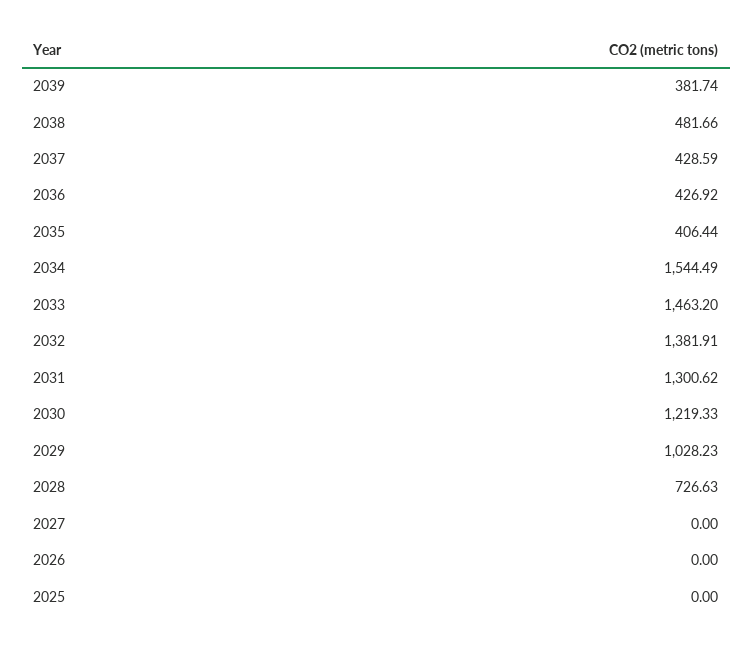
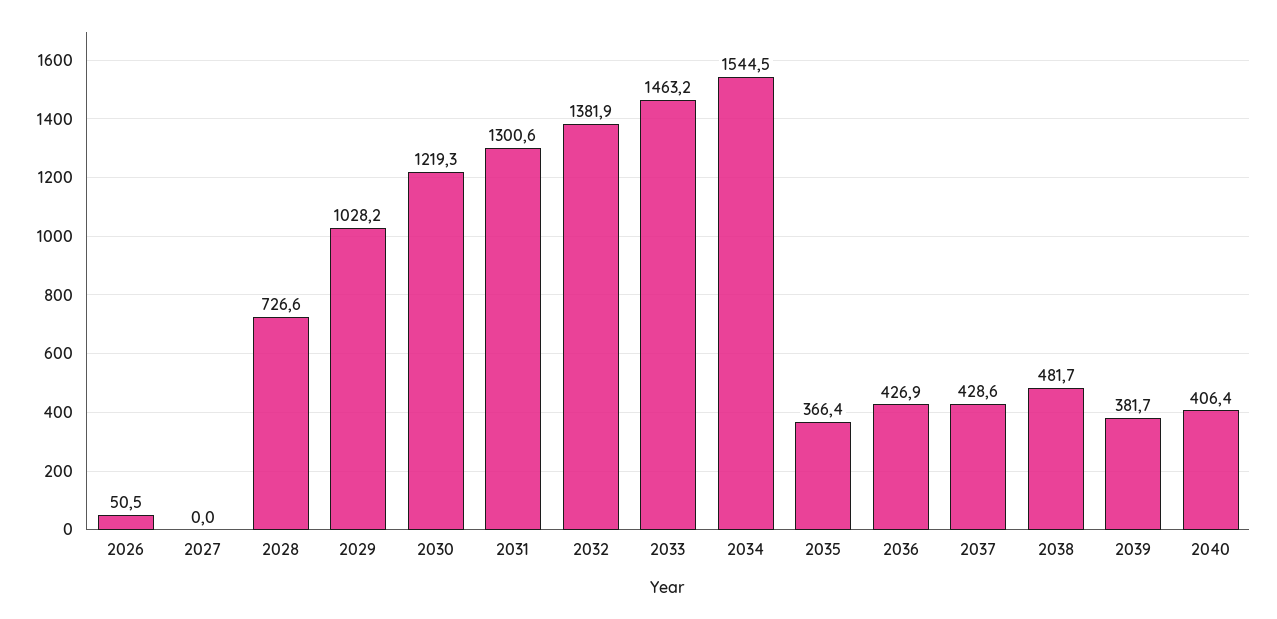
2035: 406.44 -> 366.4
2026: 0 -> 50.5
2025: 0 -> none
2040: none -> 406.4

